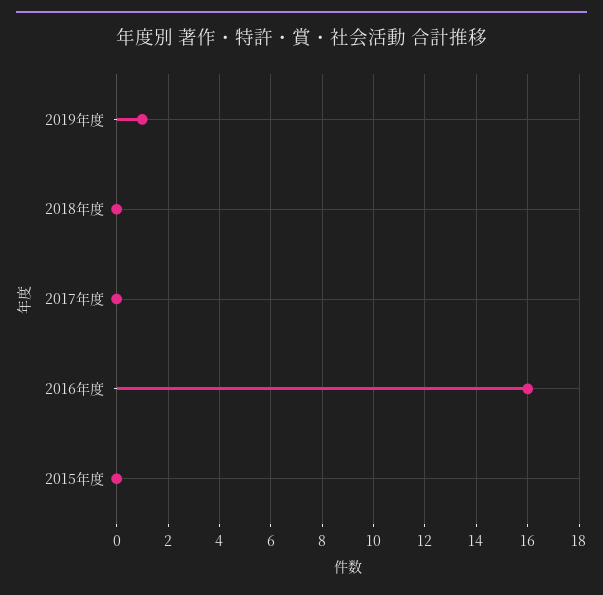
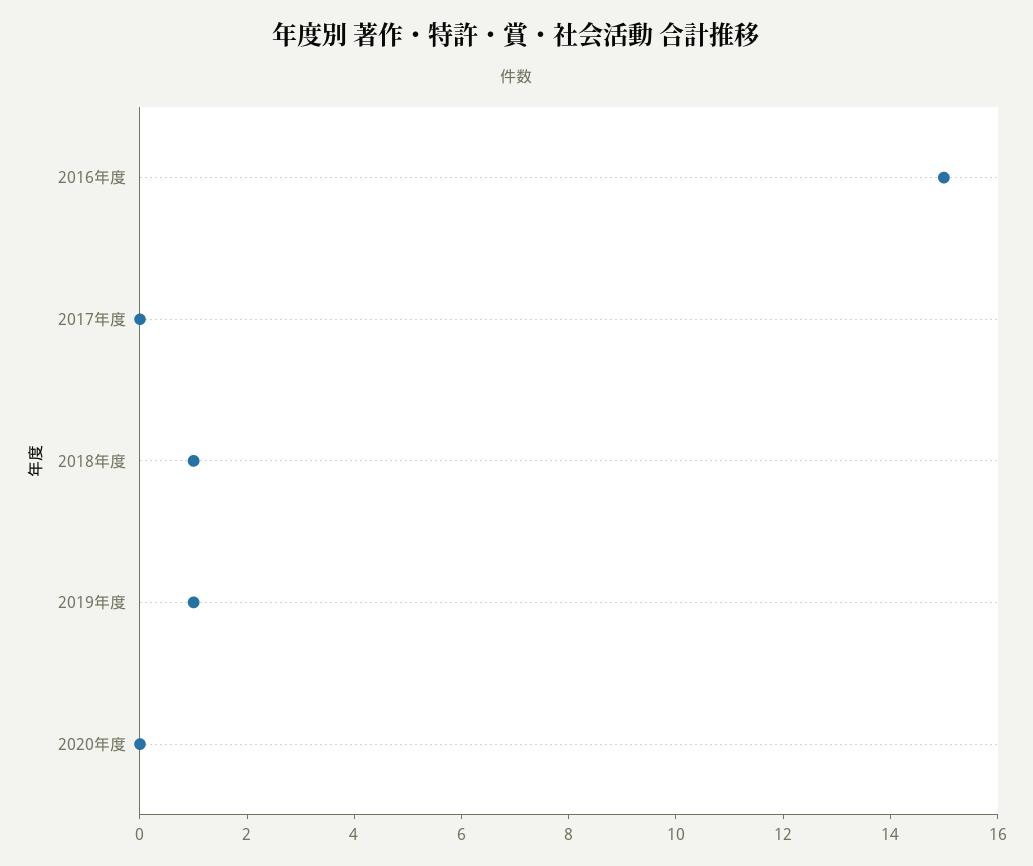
2018年度: 0 -> 1
2016年度: 16 -> 15
2015年度: 0 -> none
2020年度: none -> 0

